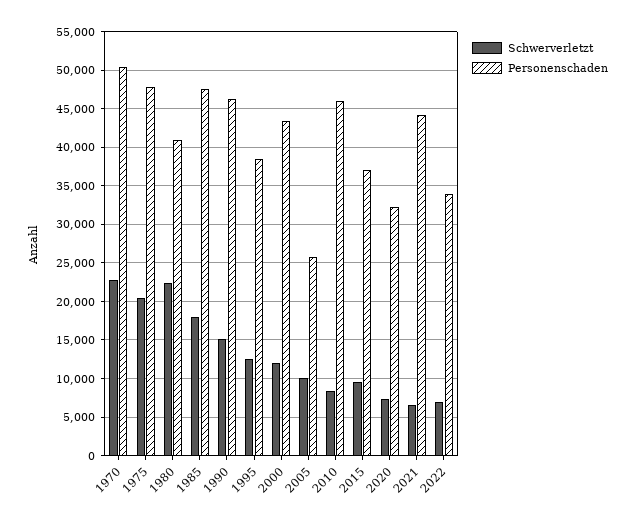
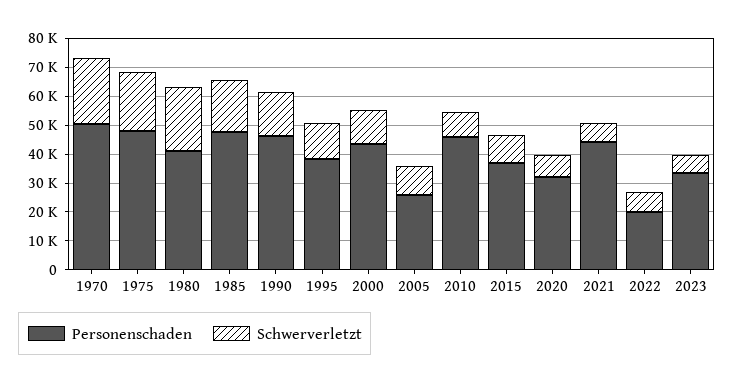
Personenschaden, 2022: 34000 -> 20000
Personenschaden, 2023: none -> 35000
Schwerverletzt, 2023: none -> 5000

